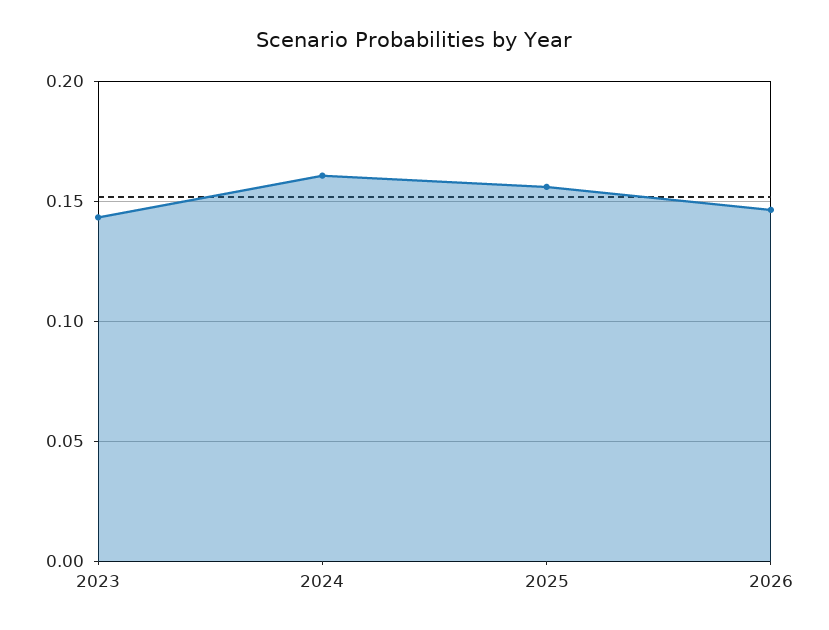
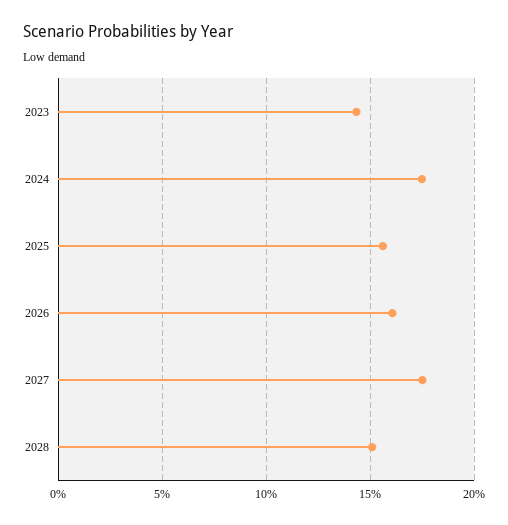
2024: 0.16 -> 0.175
2026: 0.145 -> 0.16
2027: none -> 0.175
2028: none -> 0.15

